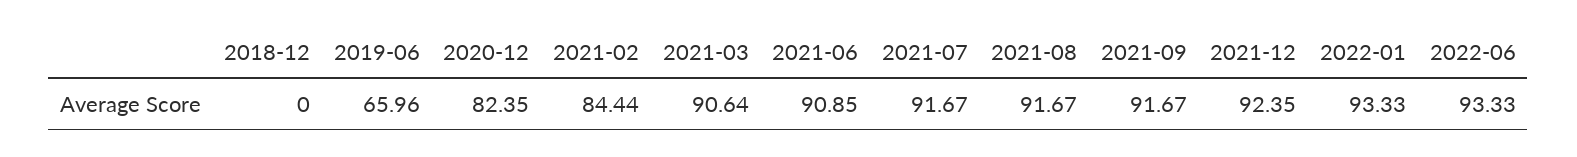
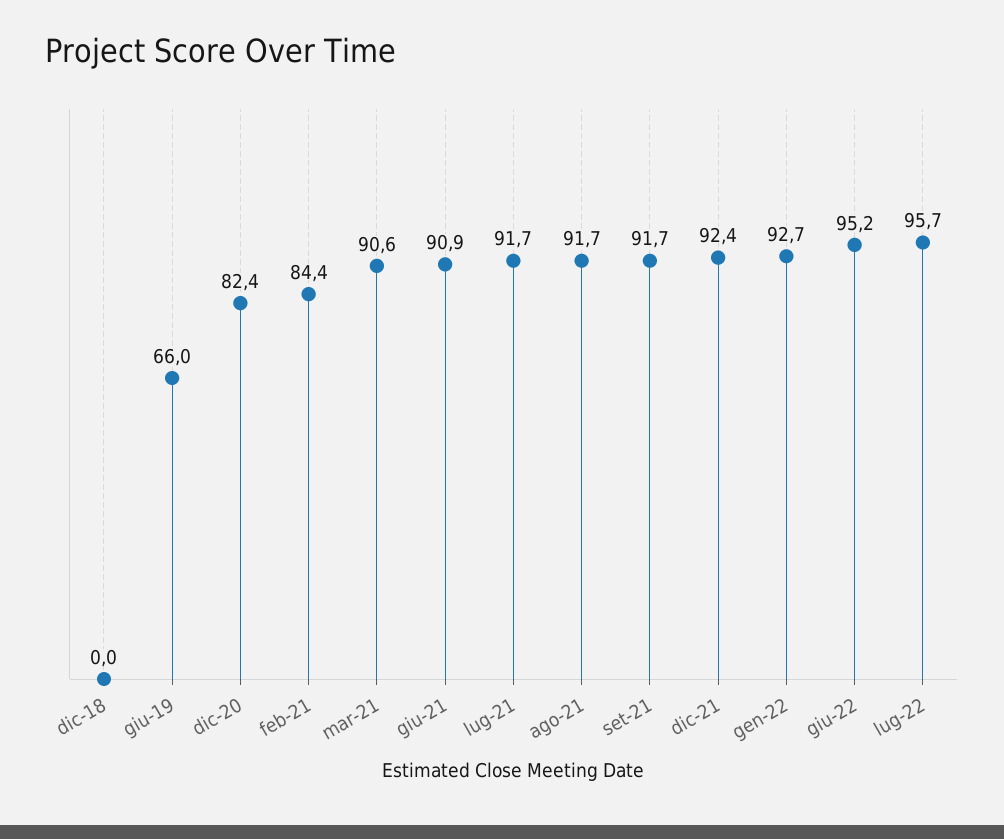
2022-01: 93.33 -> 92.7
2022-06: 93.33 -> 95.2
lug-22: none -> 95.7

